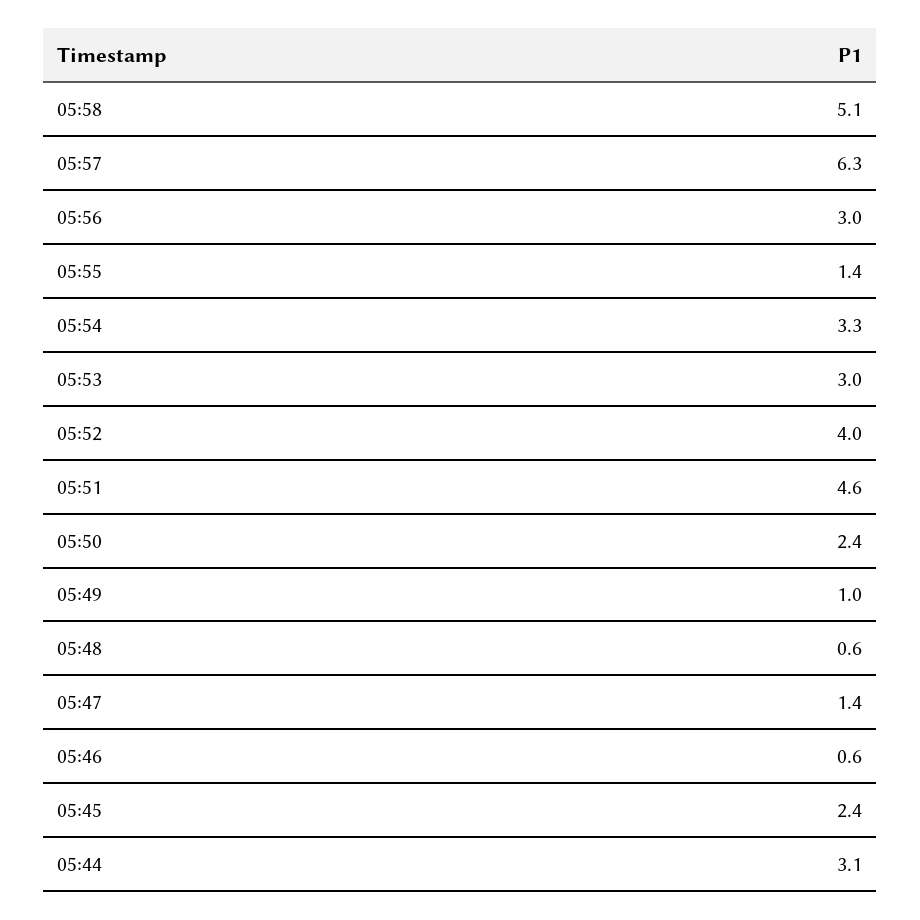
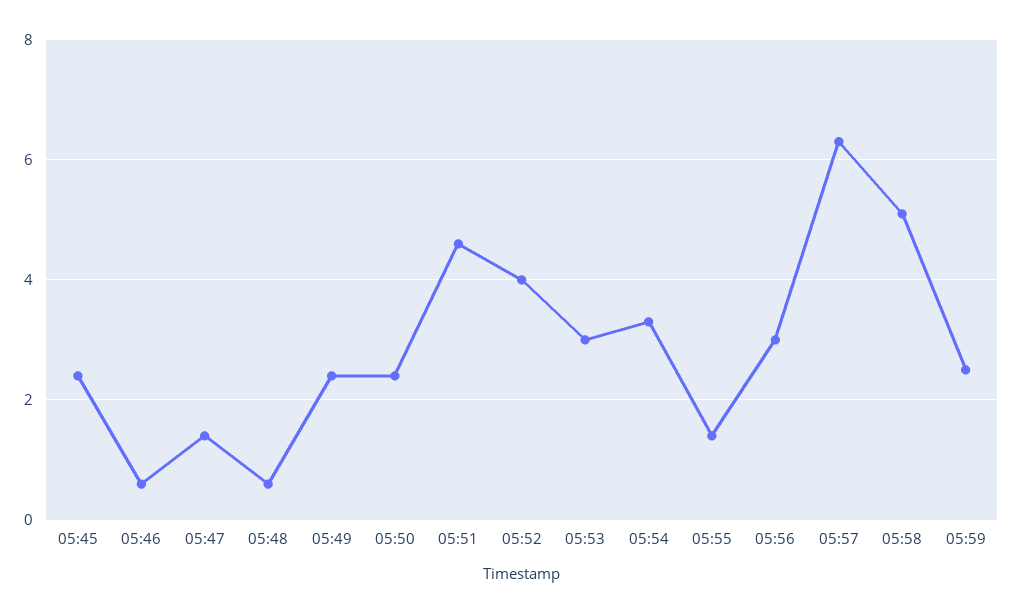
05:49: 1 -> 2.5
05:44: 3.1 -> none
05:59: none -> 2.5

